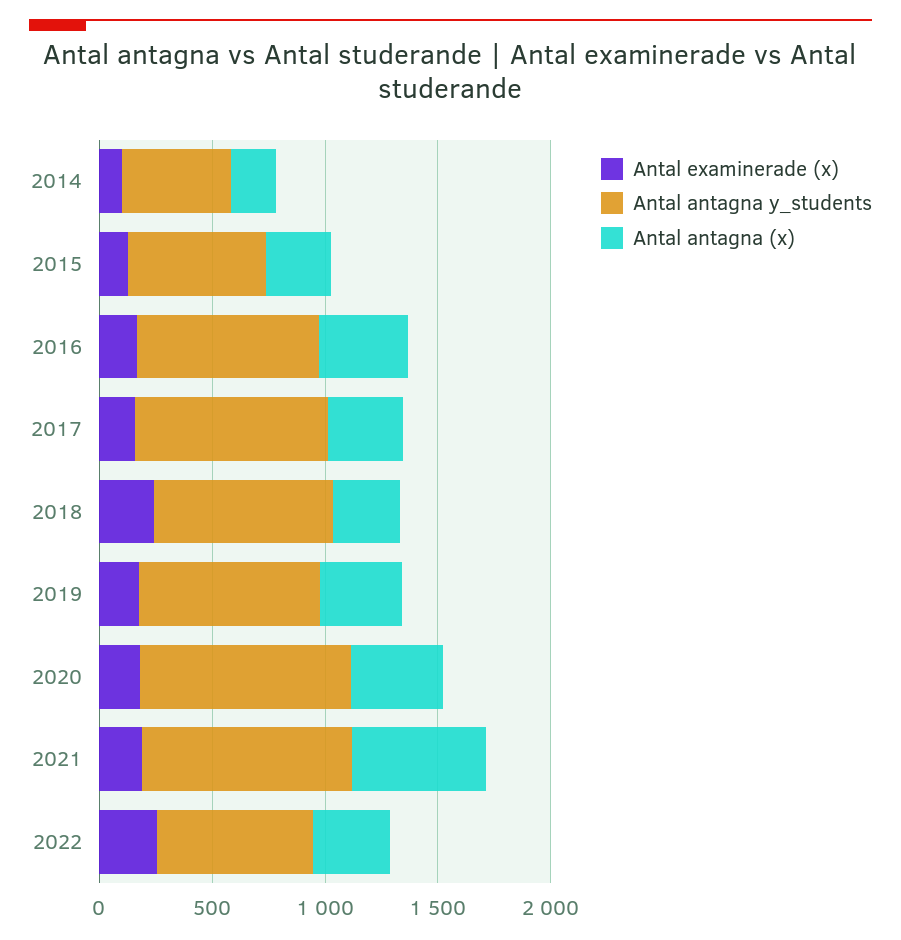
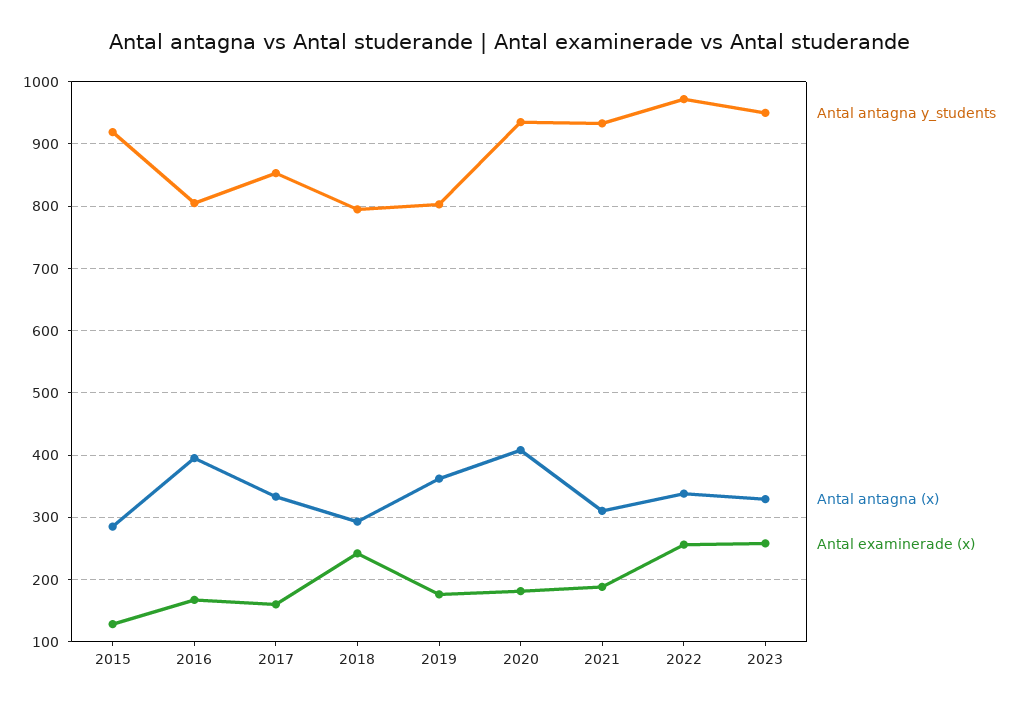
Antal examinerade (x), 2014: 100 -> none
Antal antagna y_students, 2014: 500 -> none
Antal antagna (x), 2014: 200 -> none
Antal antagna y_students, 2015: 600 -> 920
Antal antagna (x), 2021: 600 -> 310
Antal antagna y_students, 2022: 700 -> 970
Antal antagna y_students, 2023: none -> 950
Antal antagna (x), 2023: none -> 330
Antal examinerade (x), 2023: none -> 260

